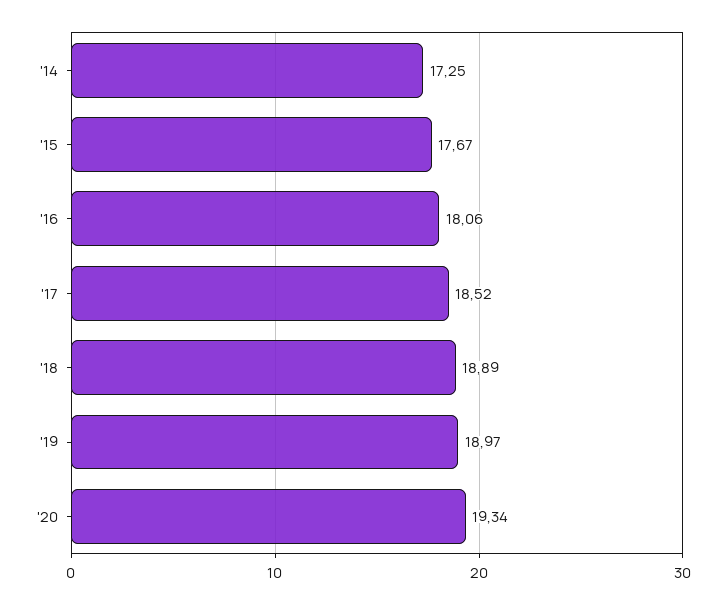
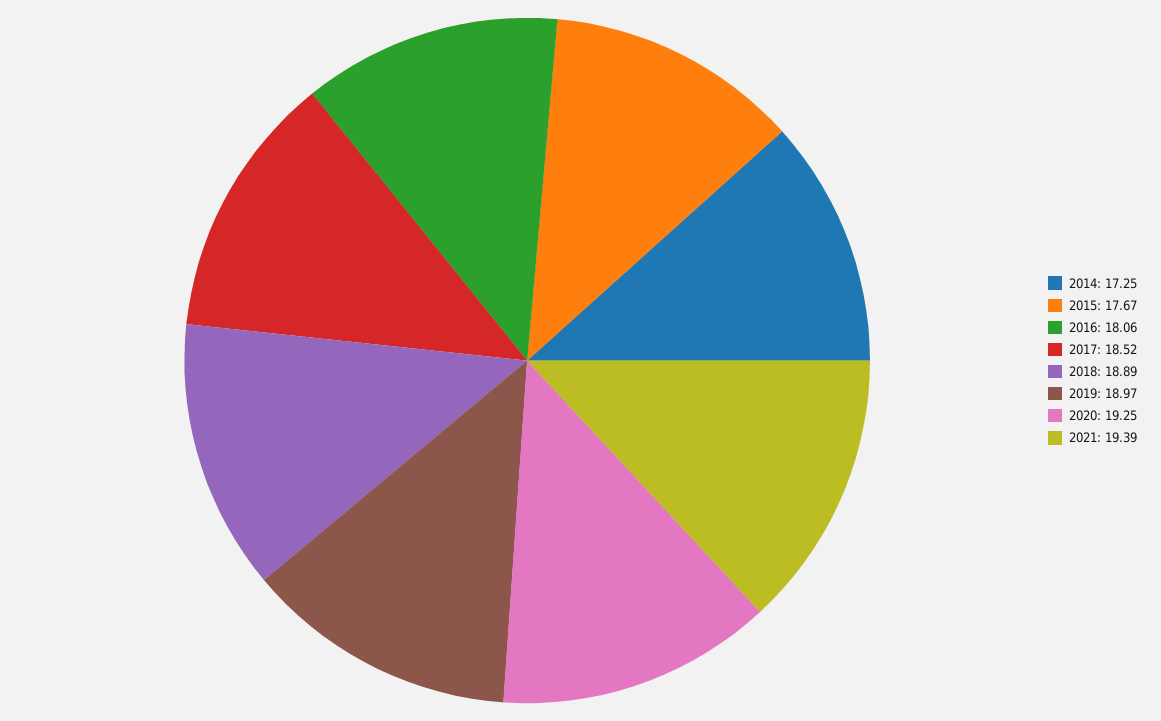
'20: 19.34 -> 19.25
2021: none -> 19.39

